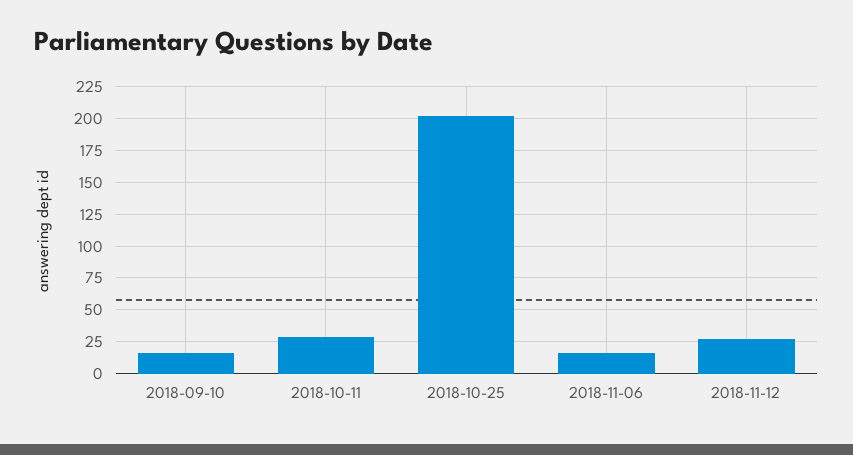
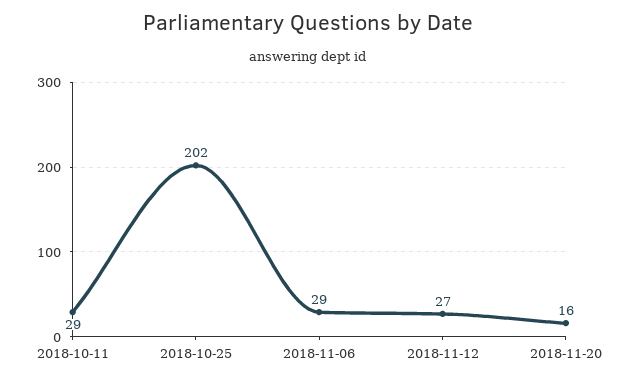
2018-09-10: 15 -> none
2018-11-06: 15 -> 29
2018-11-20: none -> 16

